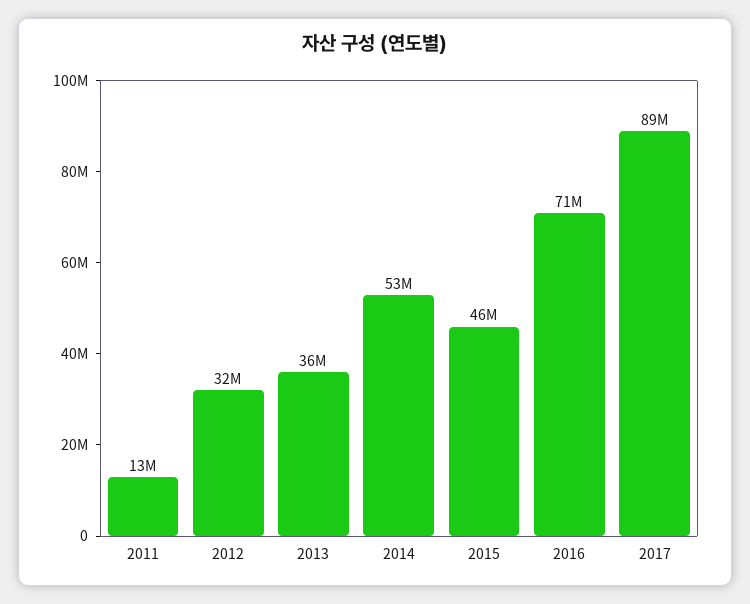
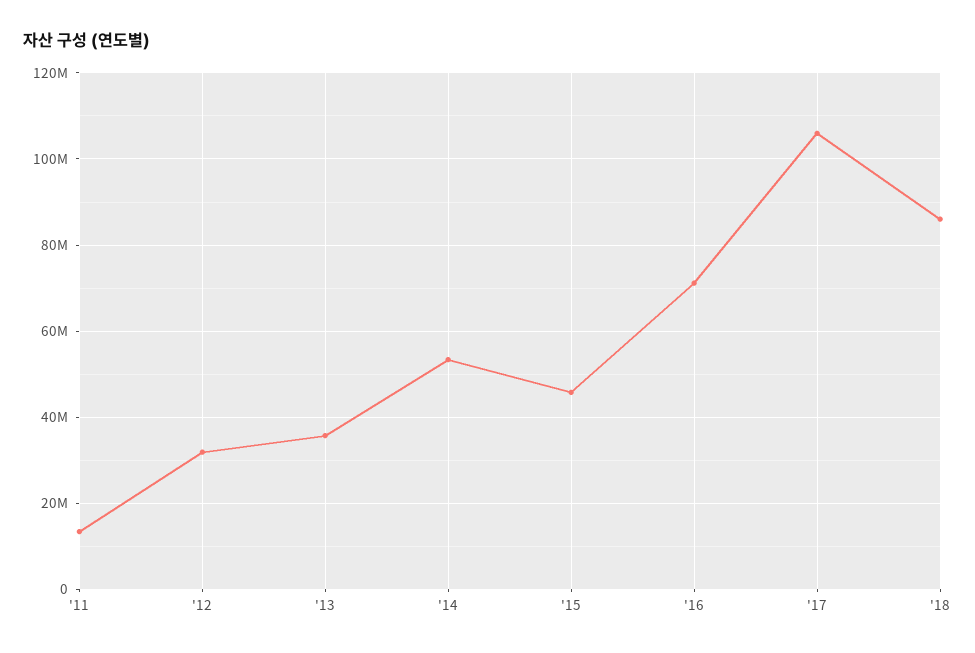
2017: 89000000 -> 106000000
'18: none -> 86000000

